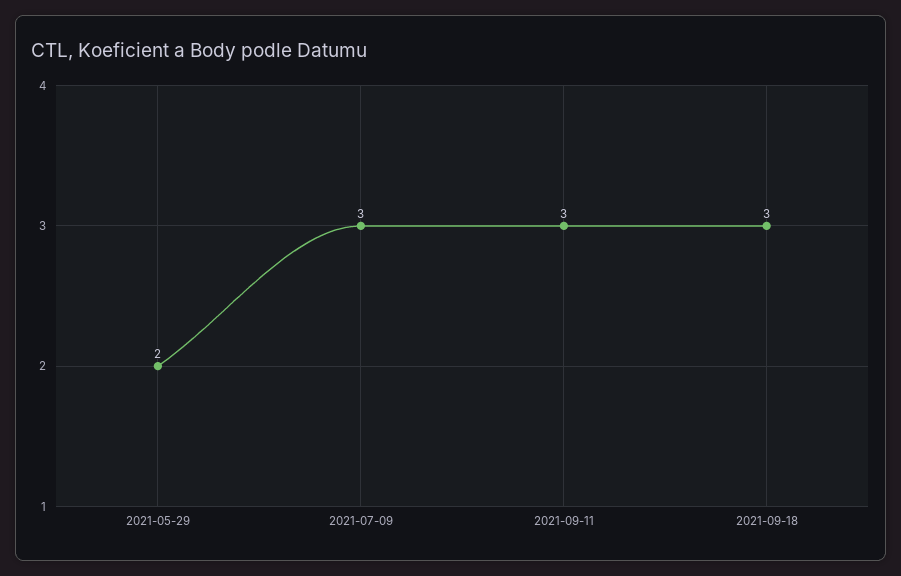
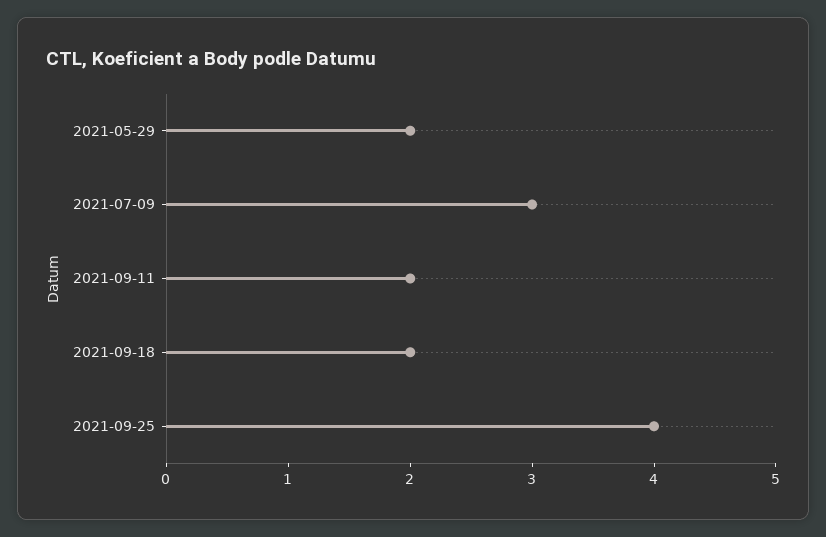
2021-09-11: 3 -> 2
2021-09-18: 3 -> 2
2021-09-25: none -> 4

